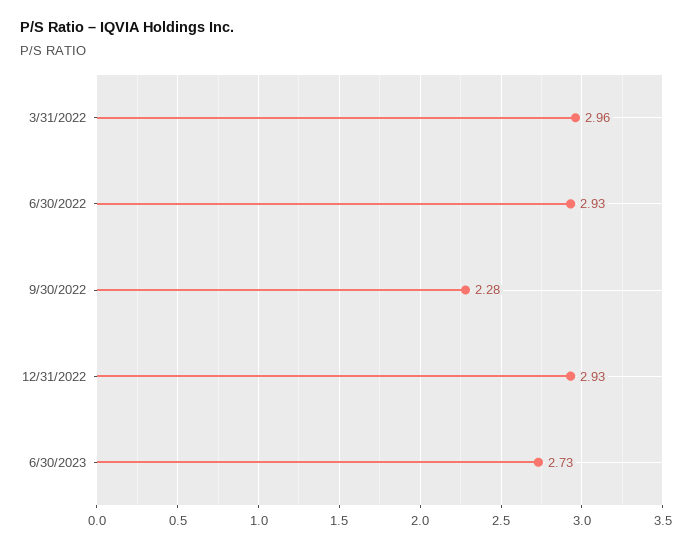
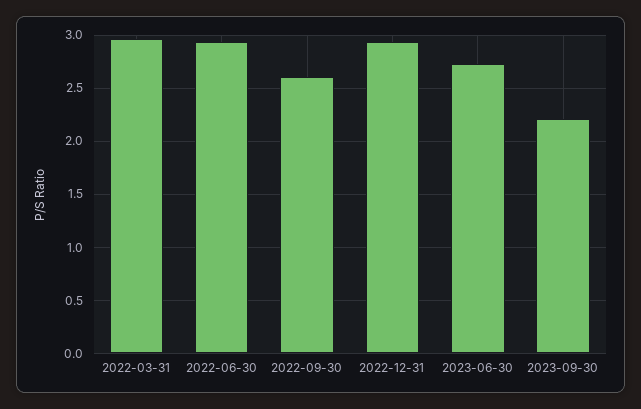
9/30/2022: 2.28 -> 2.6
2023-09-30: none -> 2.2

